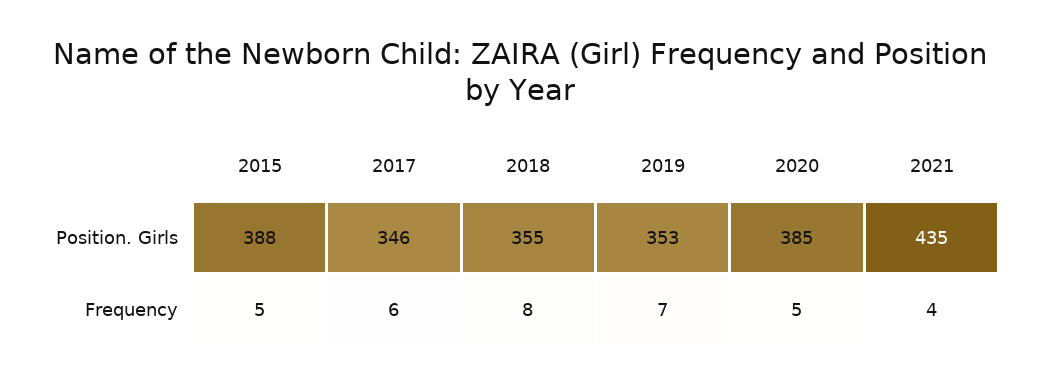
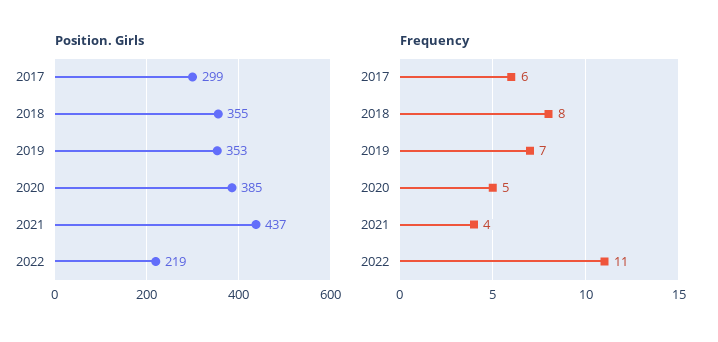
Position. Girls, 2015: 388 -> none
Position. Girls, 2017: 346 -> 299
Position. Girls, 2021: 435 -> 437
Frequency, 2015: 5 -> none
Position. Girls, 2022: none -> 219
Frequency, 2022: none -> 11

